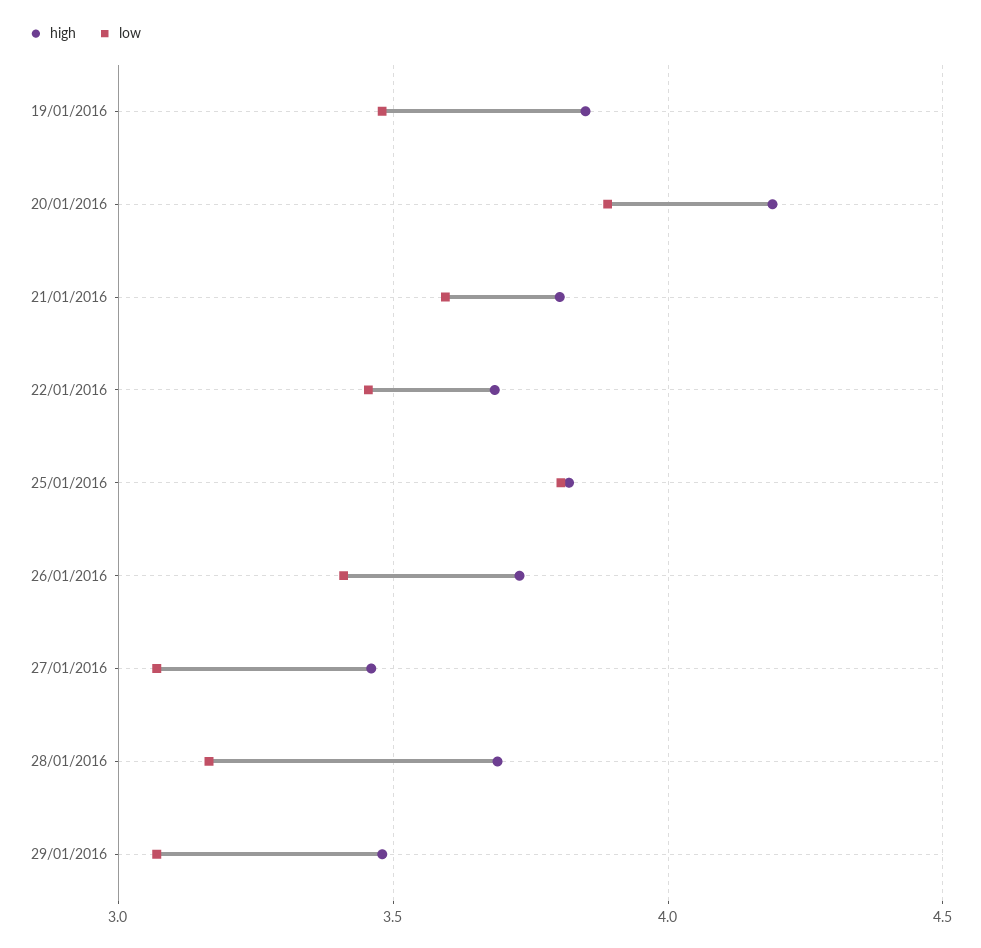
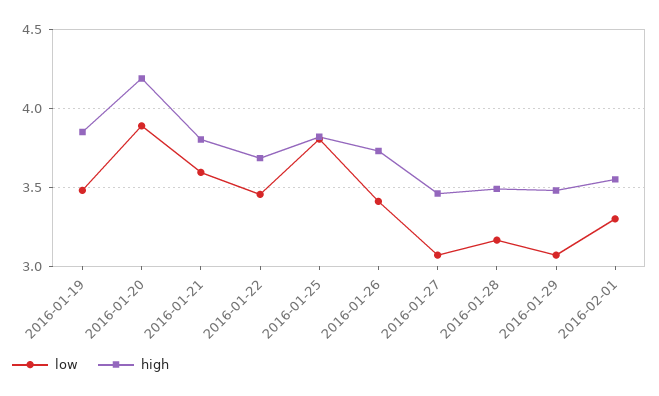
high, 28/01/2016: 3.7 -> 3.5
low, 2016-02-01: none -> 3.3
high, 2016-02-01: none -> 3.55

